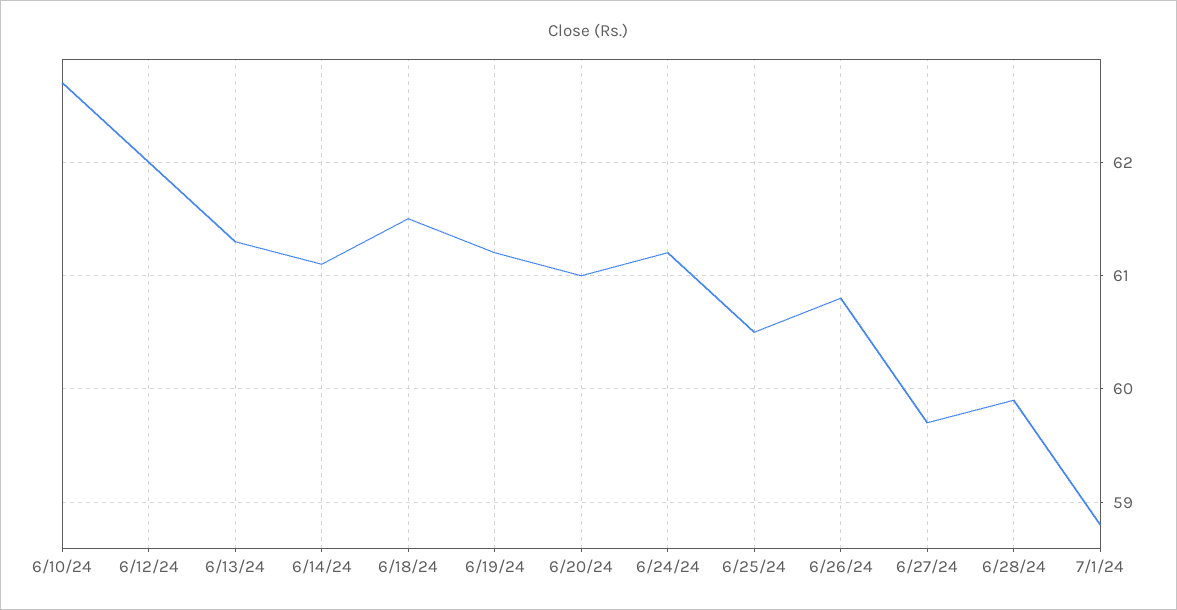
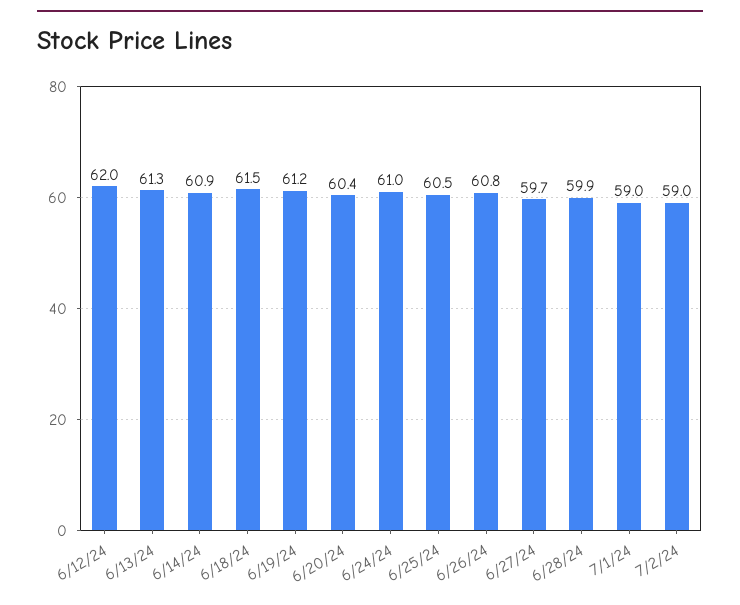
6/10/24: 62.7 -> none
6/14/24: 61.1 -> 60.9
6/20/24: 61 -> 60.4
6/24/24: 61.2 -> 61
7/1/24: 58.8 -> 59
7/2/24: none -> 59

